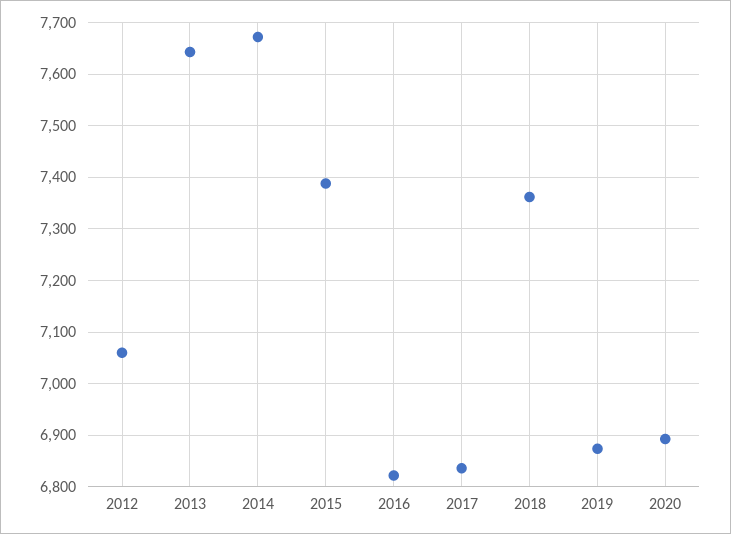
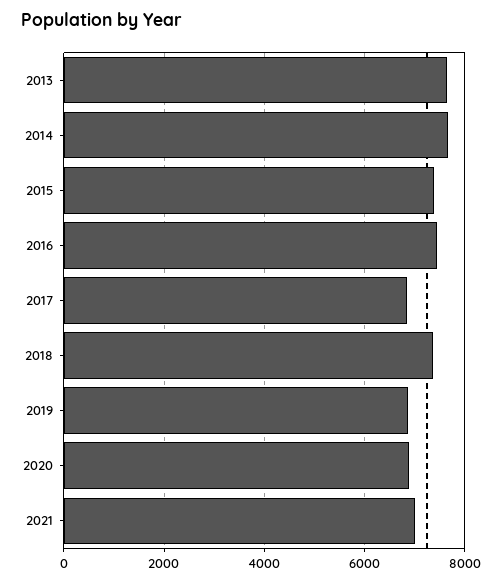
2012: 7060 -> none
2016: 6820 -> 7400
2021: none -> 7000

